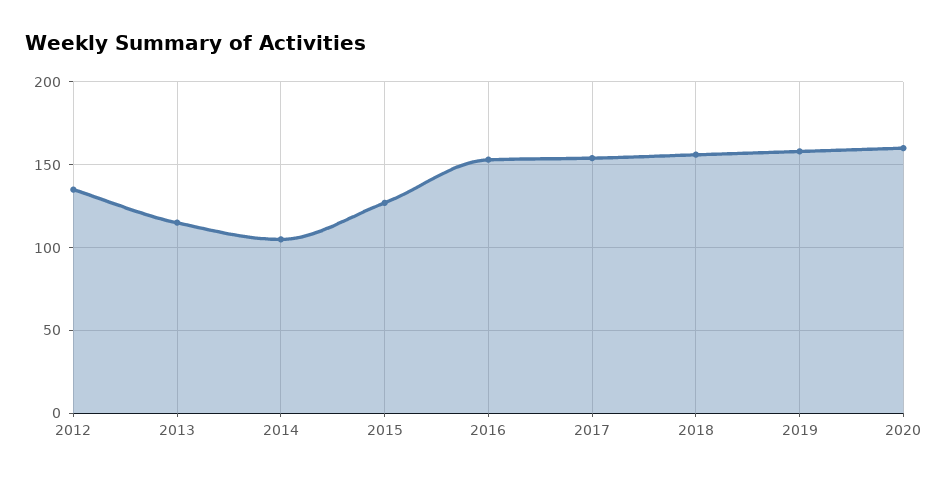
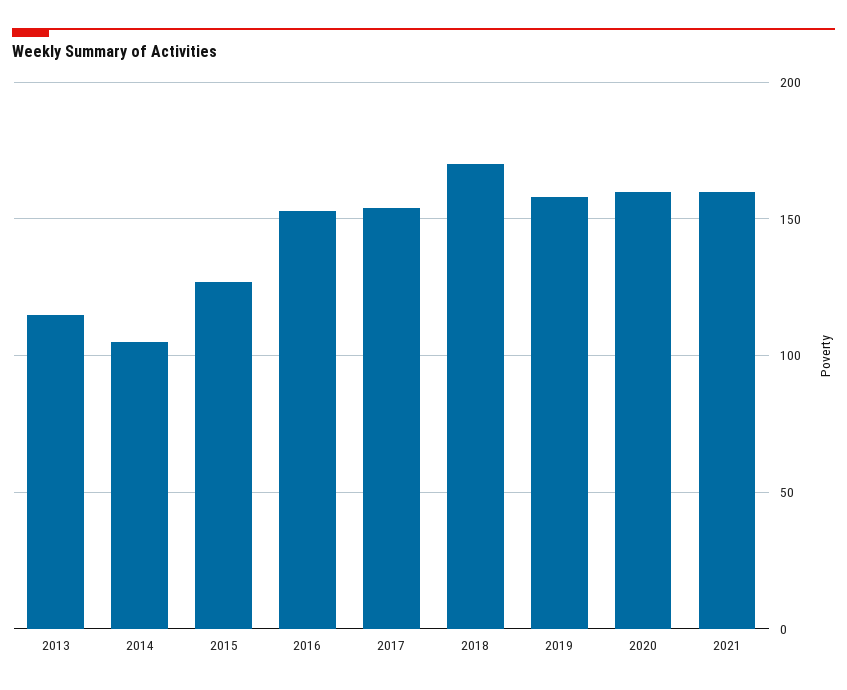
2012: 135 -> none
2018: 155 -> 170
2021: none -> 160

